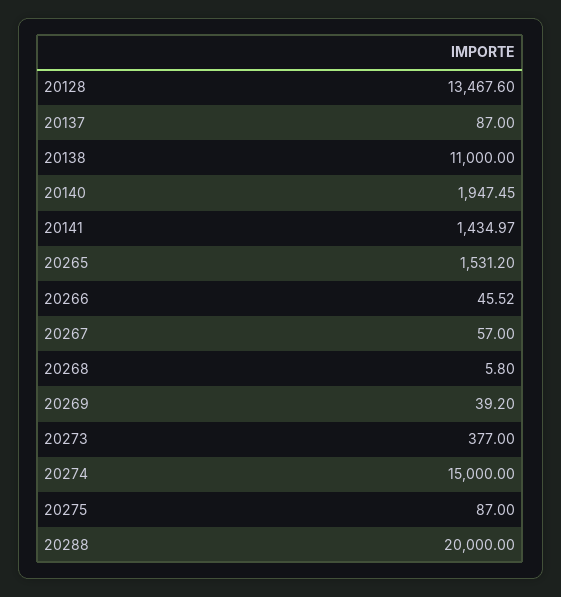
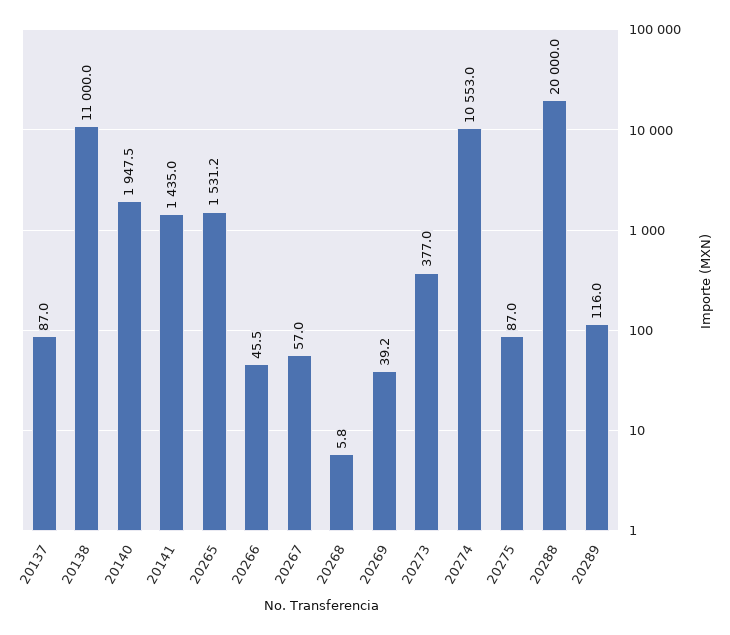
20128: 13467.6 -> none
20274: 15000 -> 10553
20289: none -> 116

